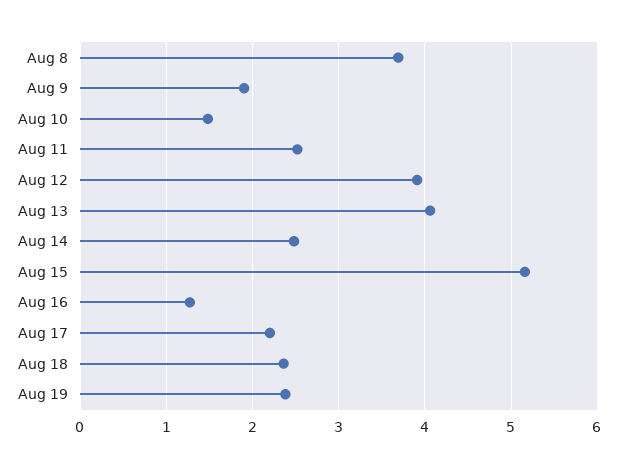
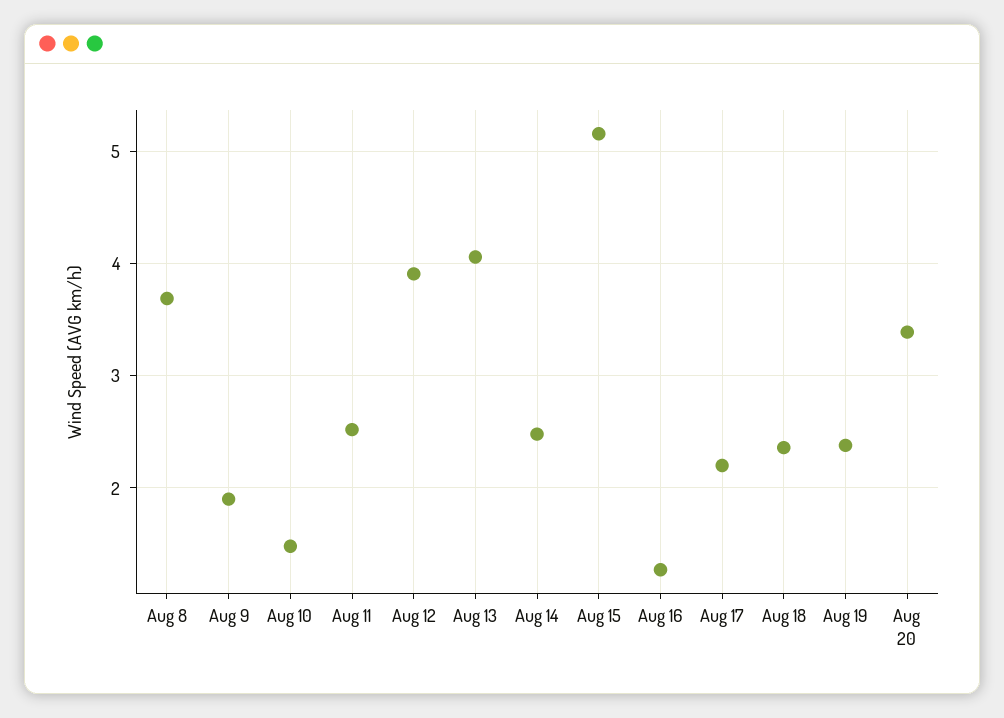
Aug 20: none -> 3.4

